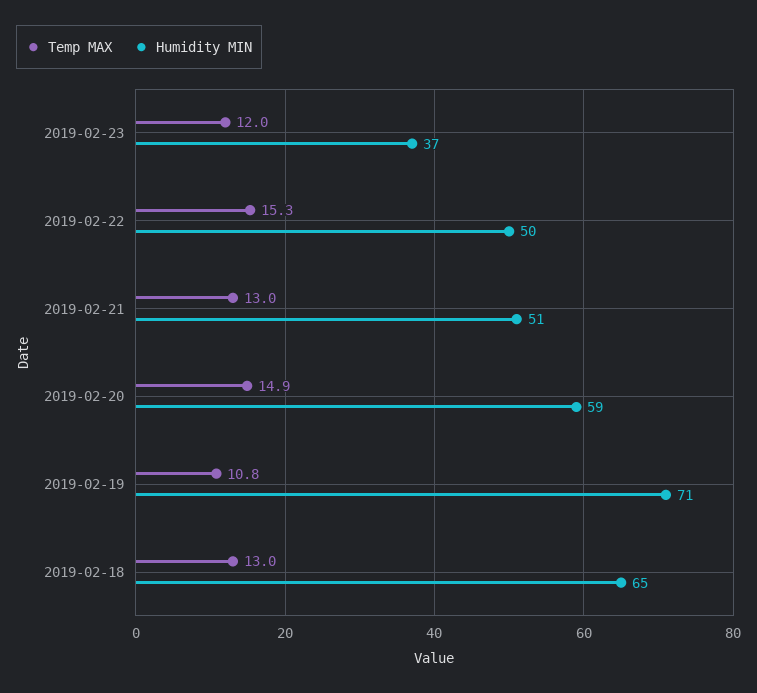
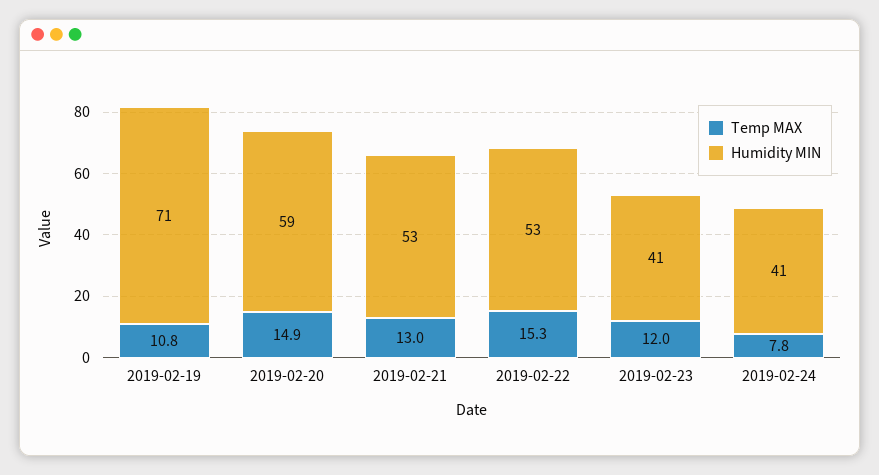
Humidity MIN, 2019-02-23: 37 -> 41
Humidity MIN, 2019-02-22: 50 -> 53
Humidity MIN, 2019-02-21: 51 -> 53
Temp MAX, 2019-02-18: 13 -> none
Humidity MIN, 2019-02-18: 65 -> none
Temp MAX, 2019-02-24: none -> 7.8
Humidity MIN, 2019-02-24: none -> 41

